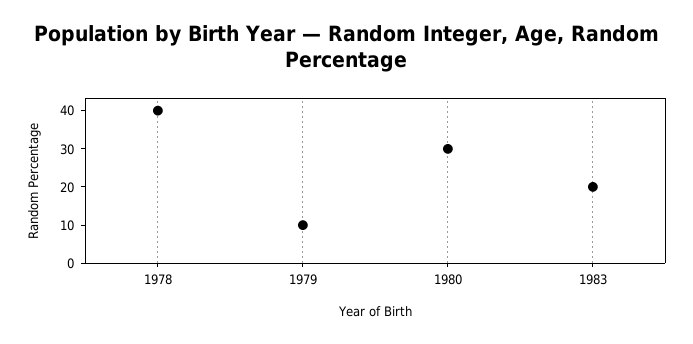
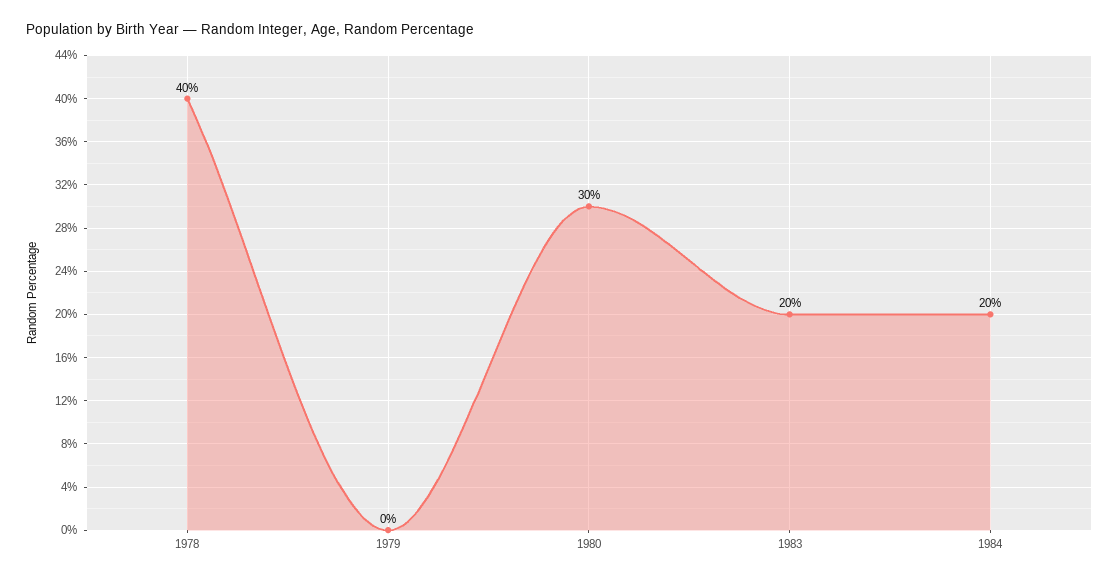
1979: 10 -> 0
1984: none -> 20

